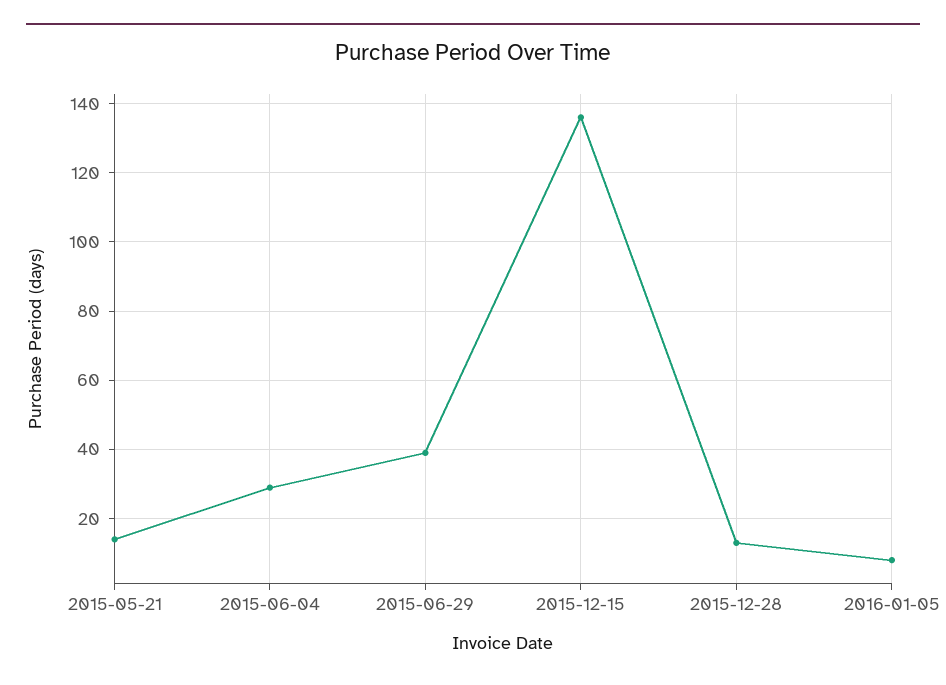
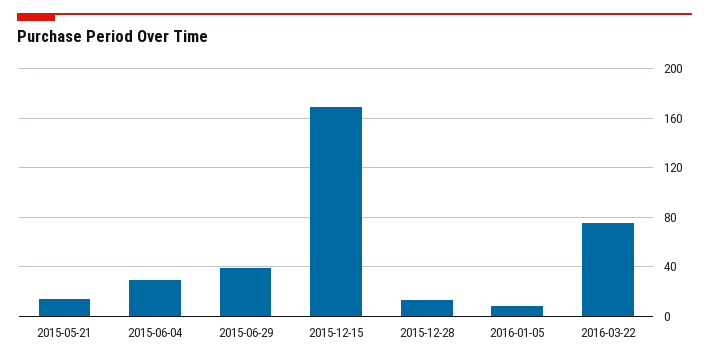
2015-12-15: 135 -> 170
2016-03-22: none -> 75

